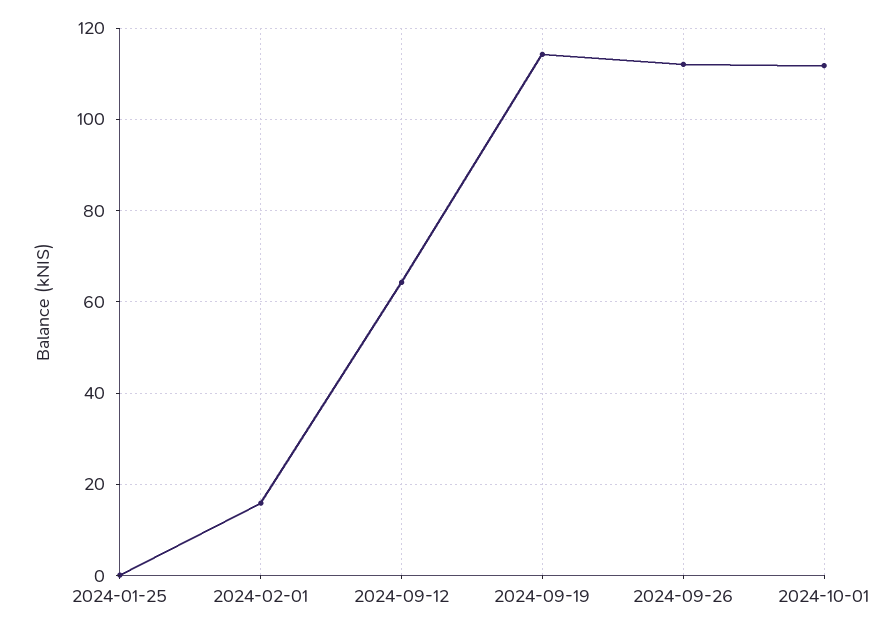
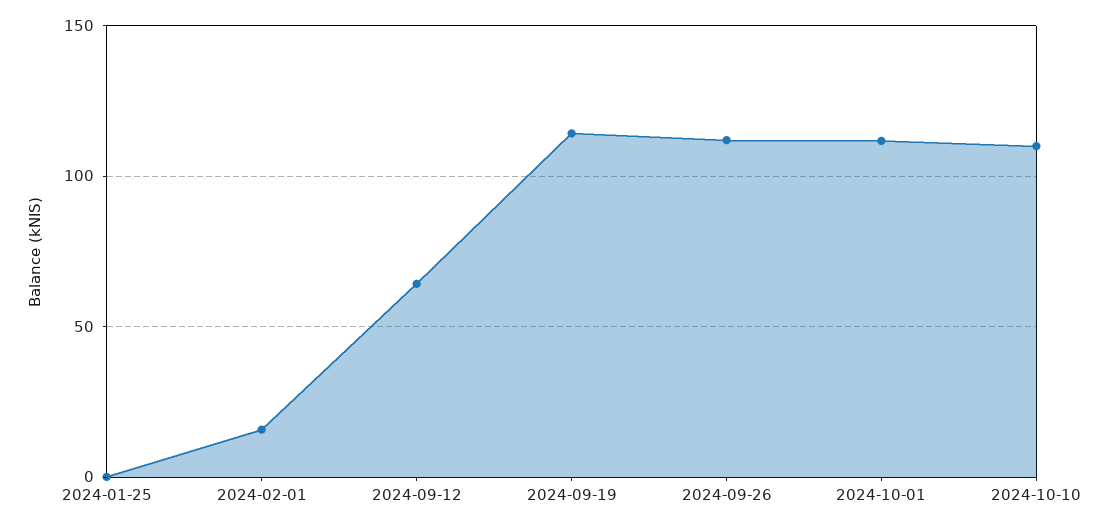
2024-10-10: none -> 110

